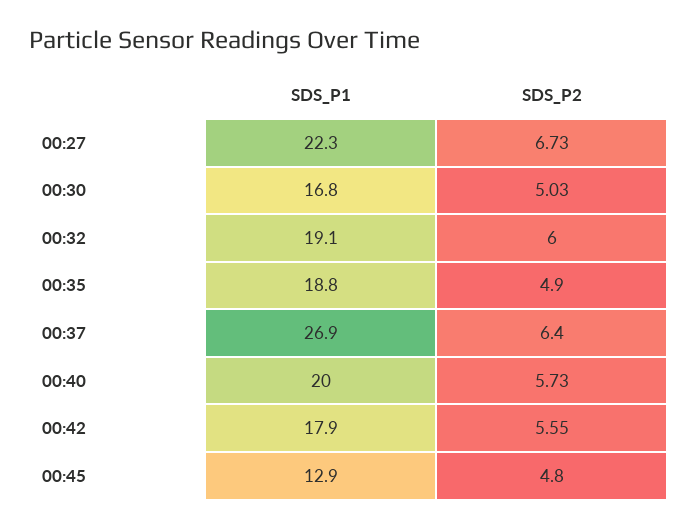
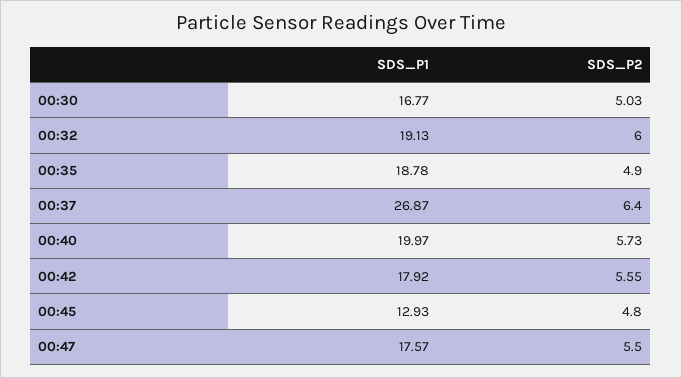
SDS_P1, 00:27: 22.3 -> none
SDS_P2, 00:27: 6.73 -> none
SDS_P1, 00:47: none -> 17.57
SDS_P2, 00:47: none -> 5.5

